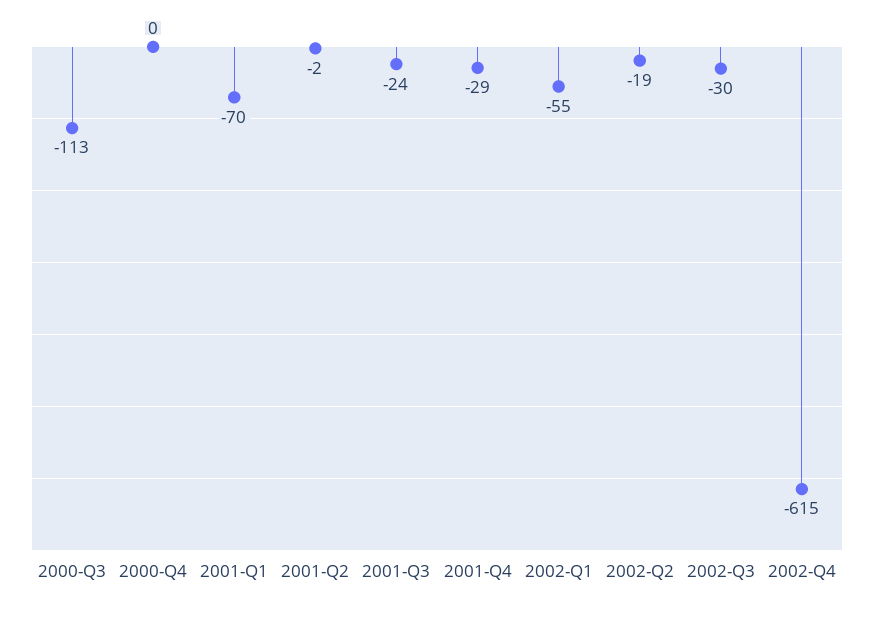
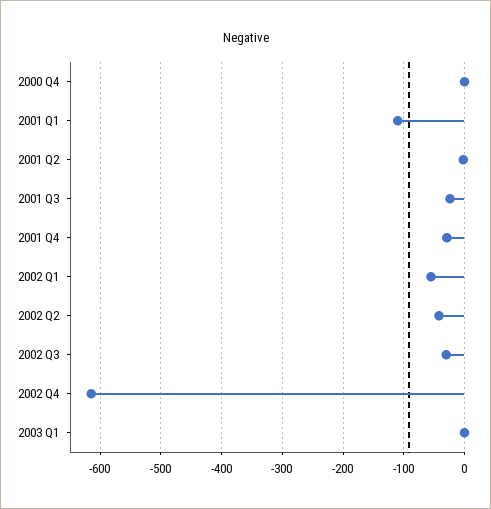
2000-Q3: -113 -> none
2001-Q1: -70 -> -110
2002-Q2: -19 -> -40
2003 Q1: none -> 0

